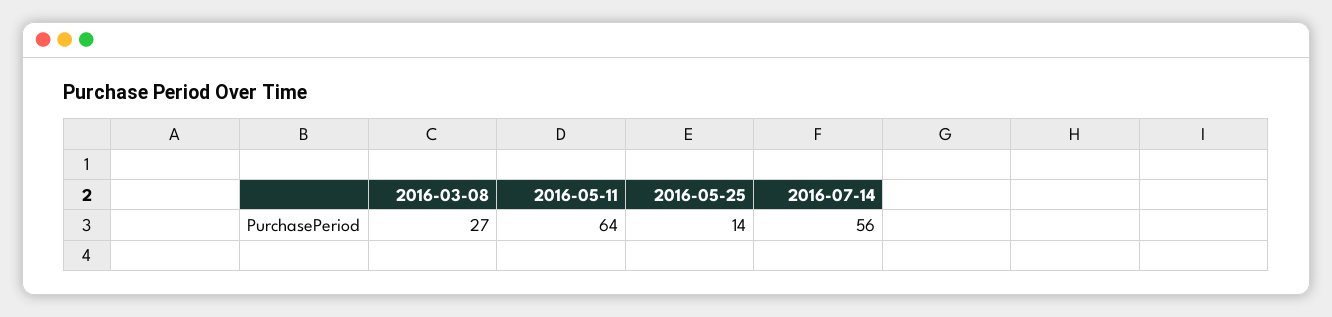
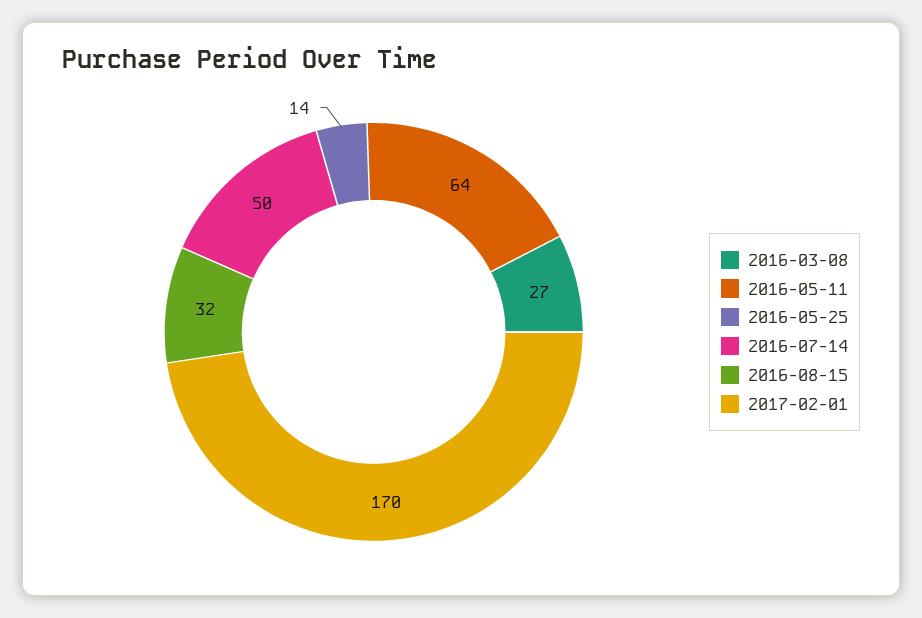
2016-07-14: 56 -> 50
2016-08-15: none -> 32
2017-02-01: none -> 170

